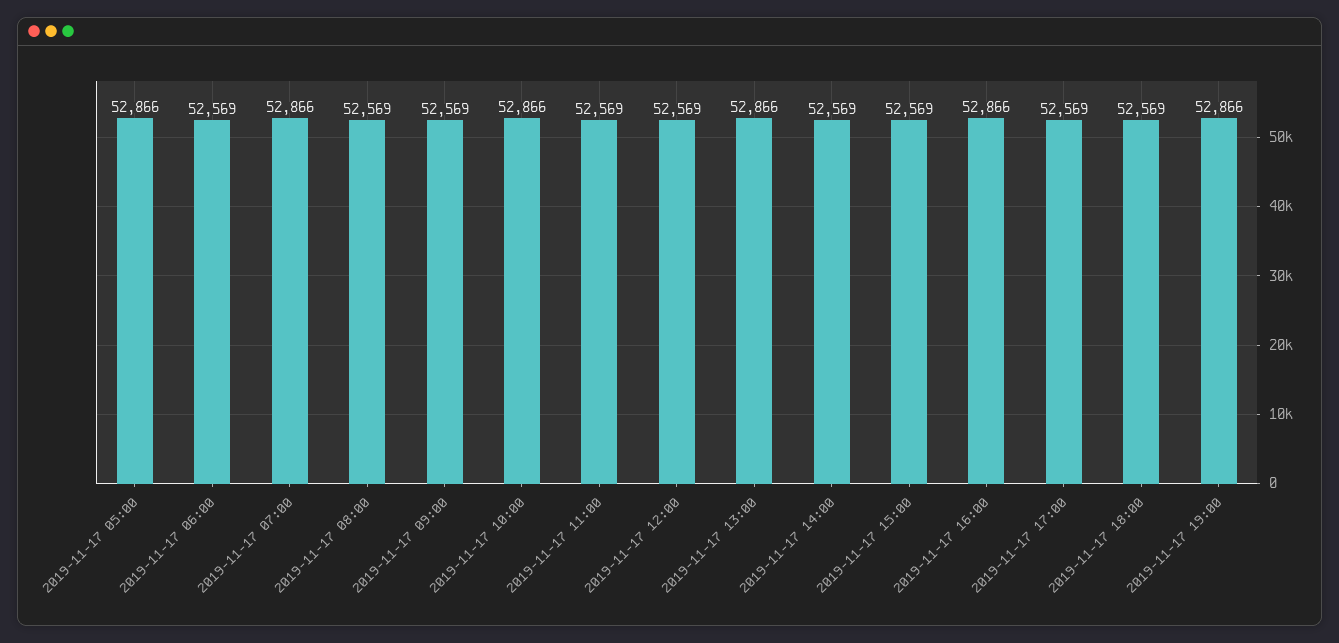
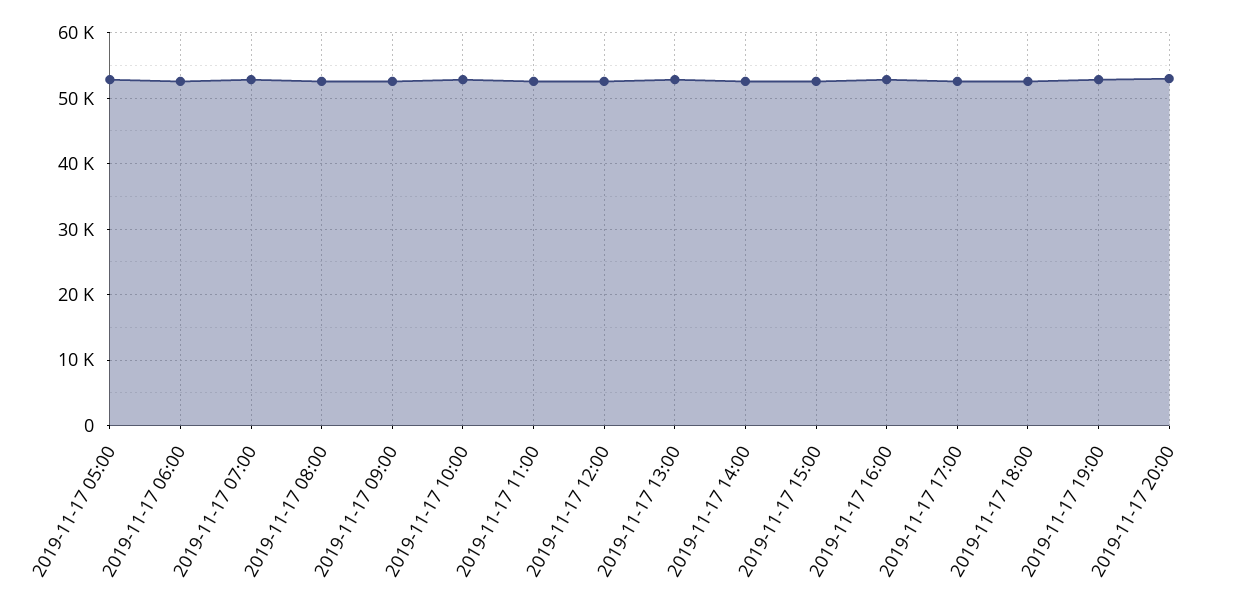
2019-11-17 20:00: none -> 53000

